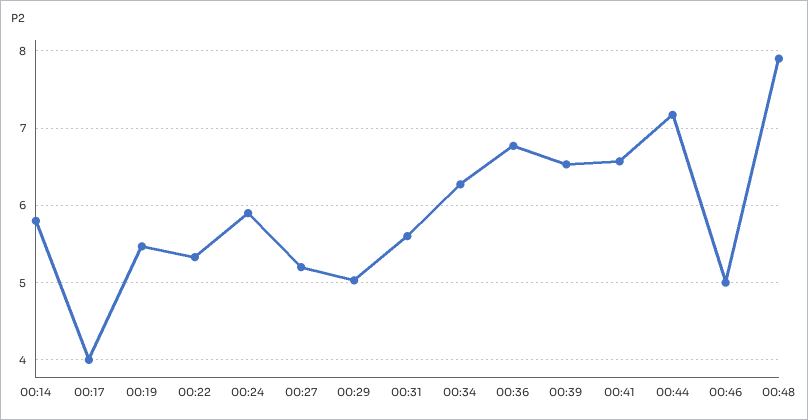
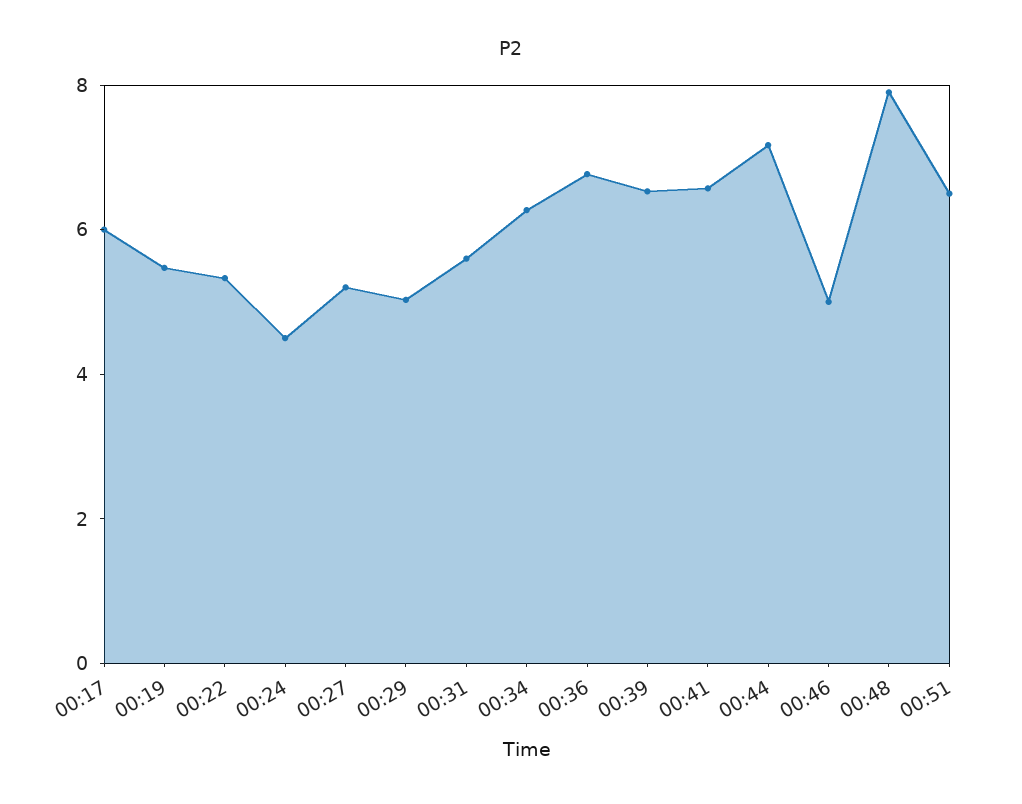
00:14: 5.8 -> none
00:17: 4 -> 6
00:24: 5.9 -> 4.5
00:51: none -> 6.5

